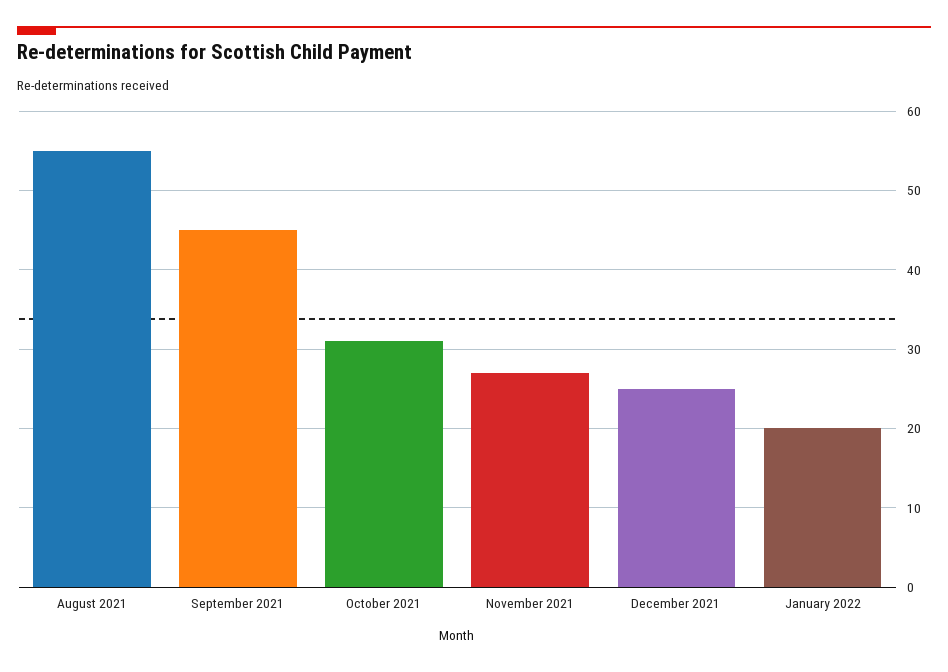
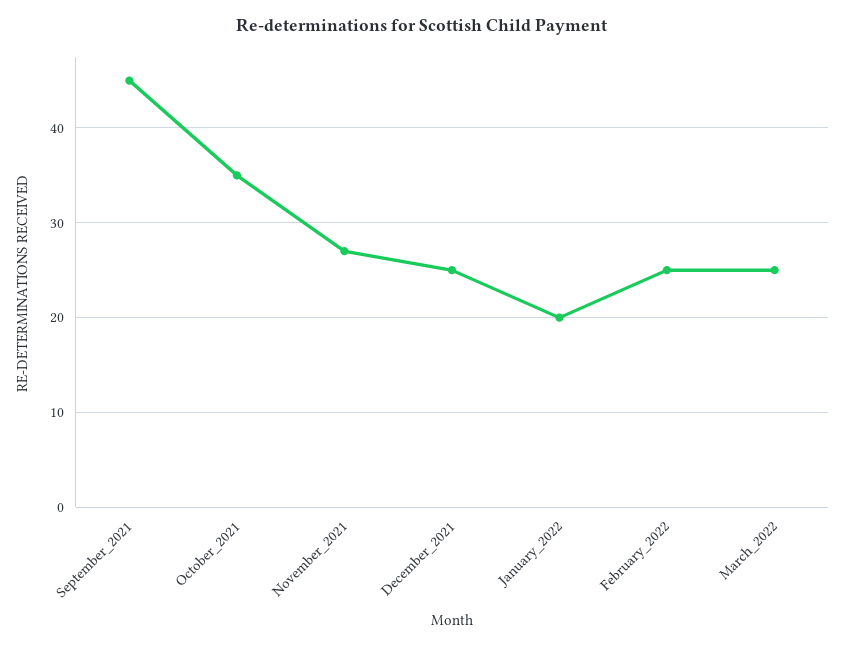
August 2021: 55 -> none
October 2021: 31 -> 35
February_2022: none -> 25
March_2022: none -> 25

